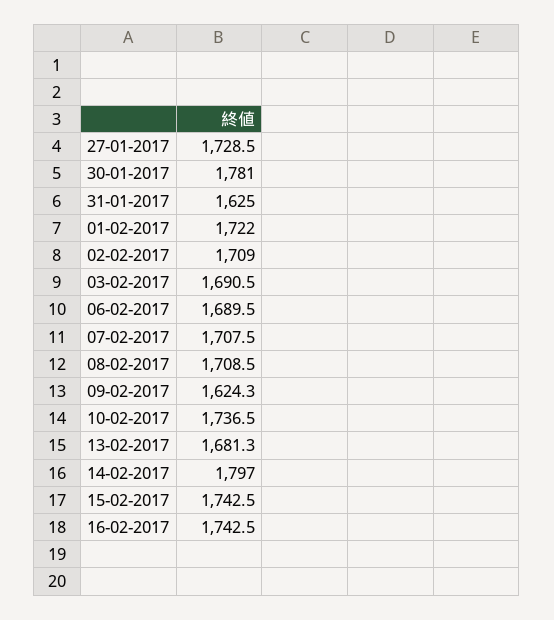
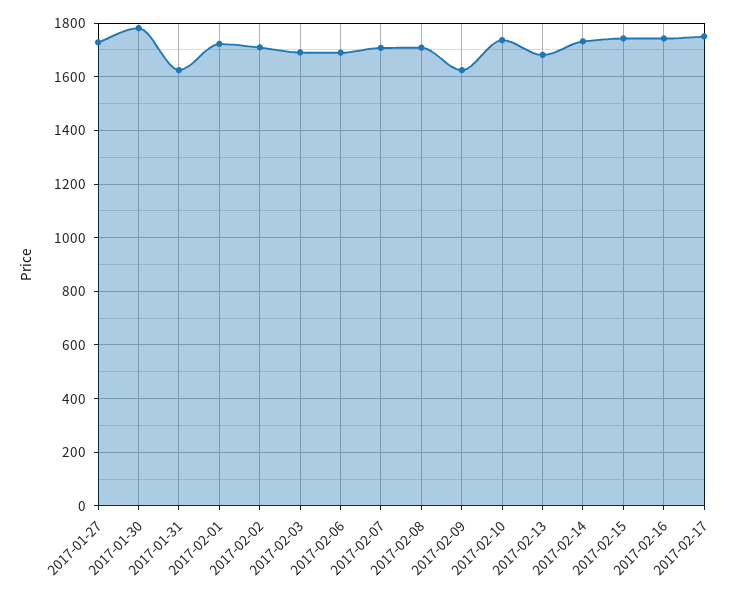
14-02-2017: 1797 -> 1725
2017-02-17: none -> 1750

